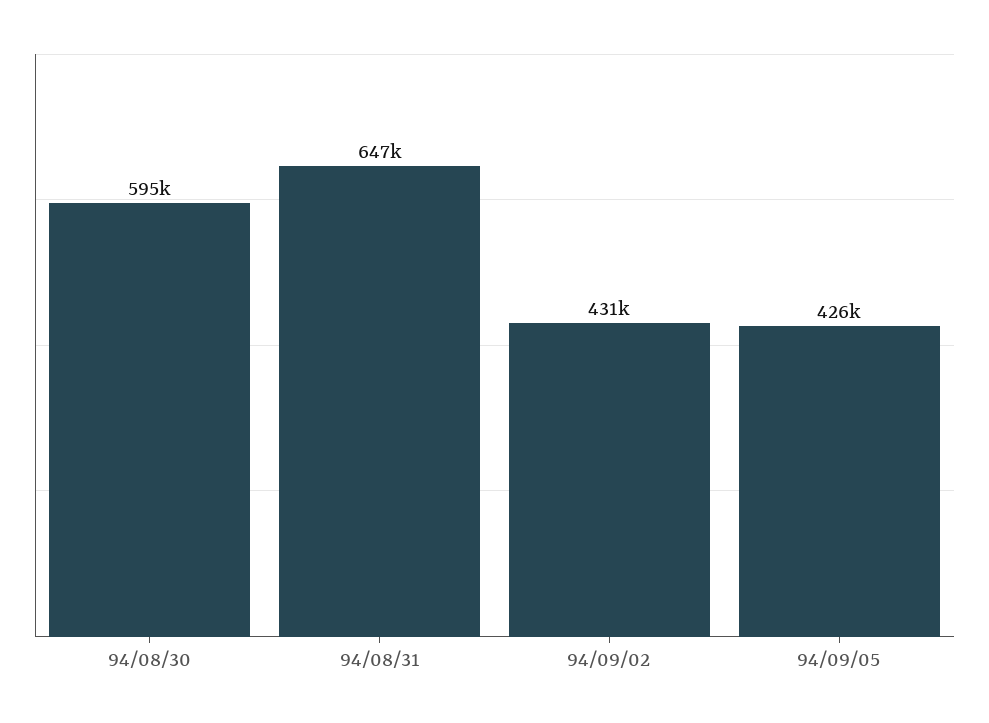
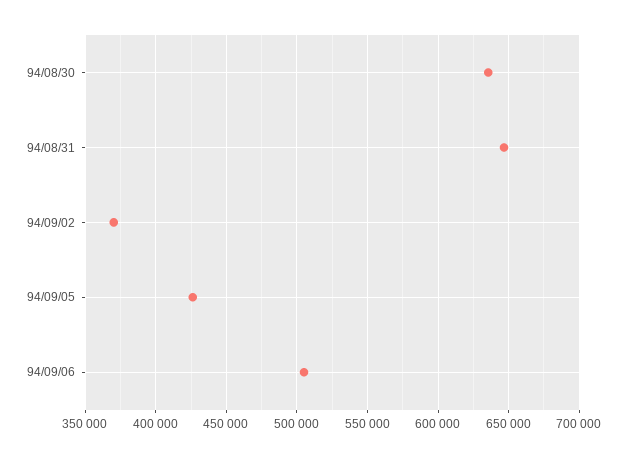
94/08/30: 595000 -> 635000
94/09/02: 431000 -> 370000
94/09/06: none -> 505000

